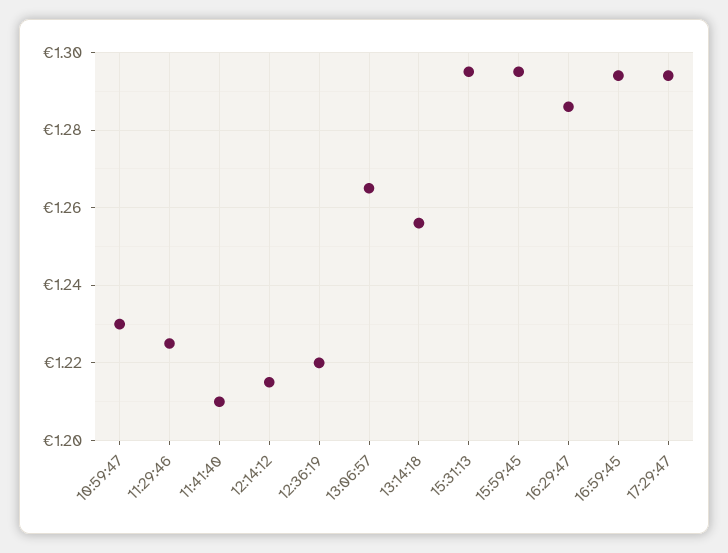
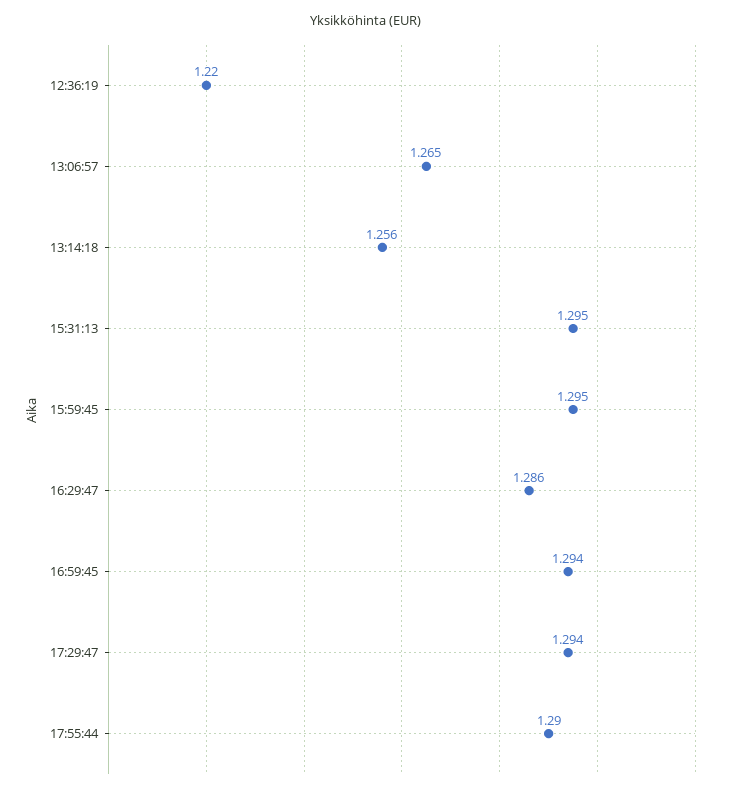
10:59:47: 1.23 -> none
11:29:46: 1.225 -> none
11:41:40: 1.21 -> none
12:14:12: 1.215 -> none
17:55:44: none -> 1.29

